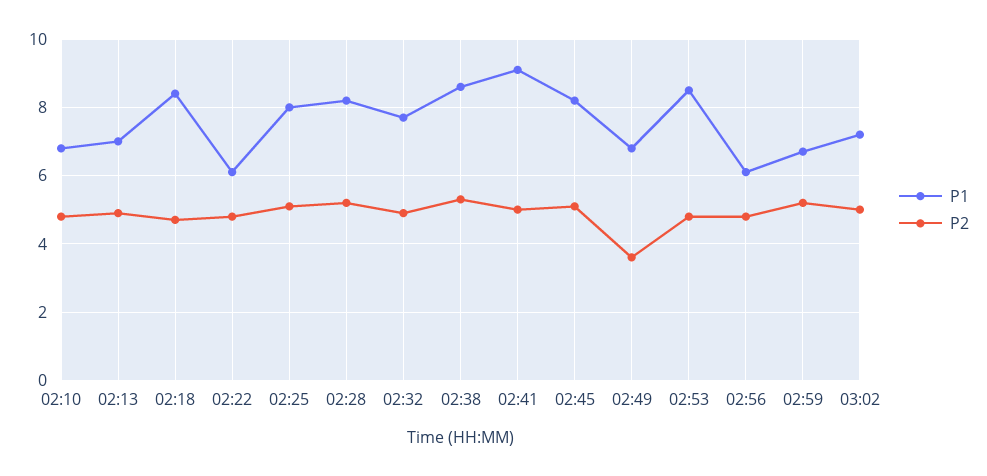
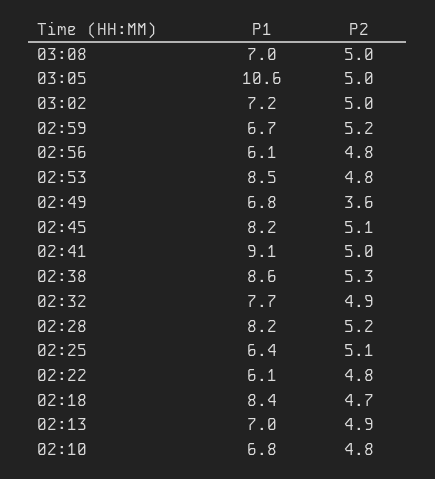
P1, 02:25: 8 -> 6.4
P1, 03:08: none -> 7
P2, 03:08: none -> 5
P1, 03:05: none -> 10.6
P2, 03:05: none -> 5

